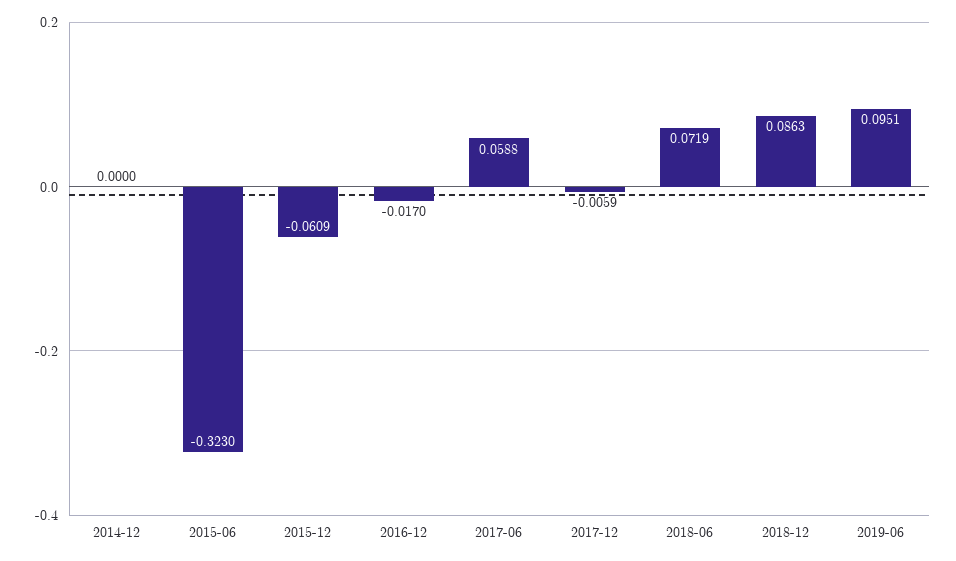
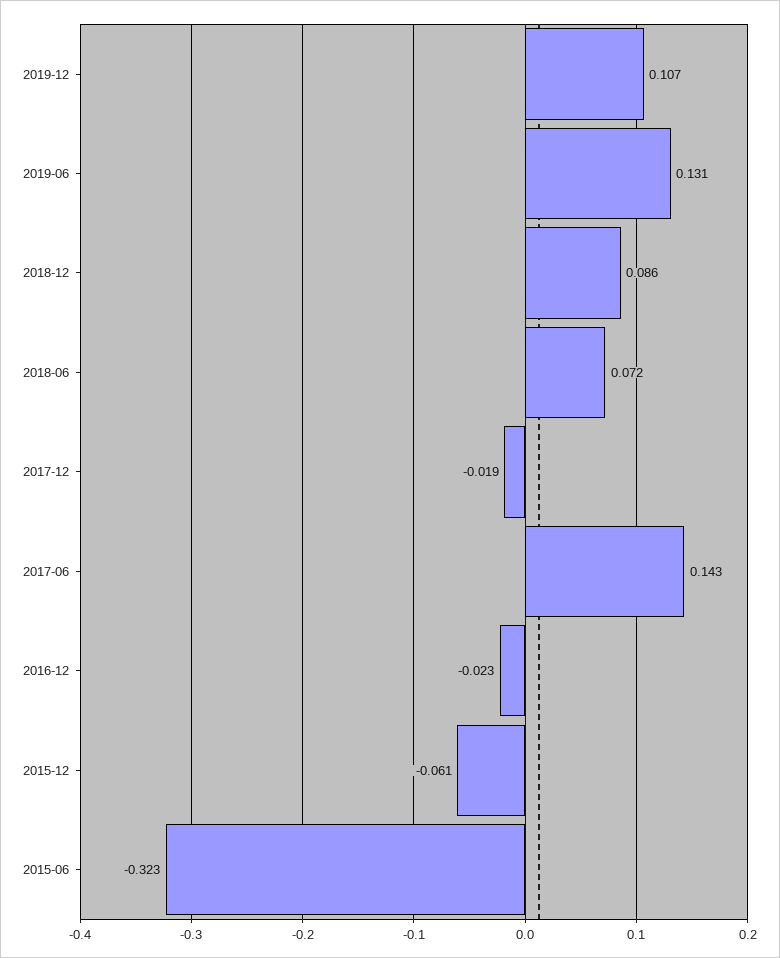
2014-12: 0 -> none
2016-12: -0.017 -> -0.023
2017-06: 0.0588 -> 0.143
2017-12: -0.0059 -> -0.019
2019-06: 0.0951 -> 0.131
2019-12: none -> 0.107

